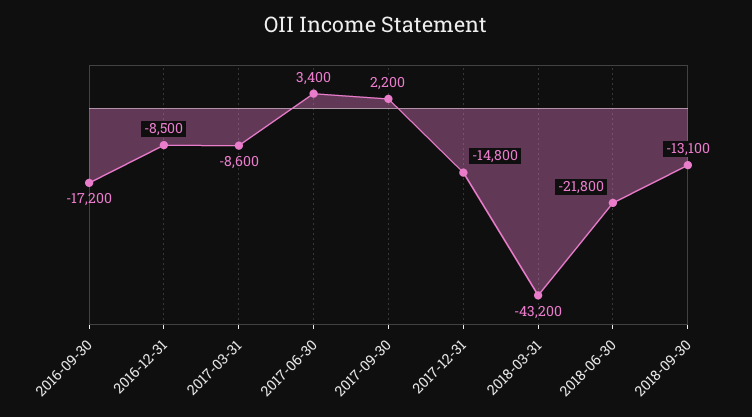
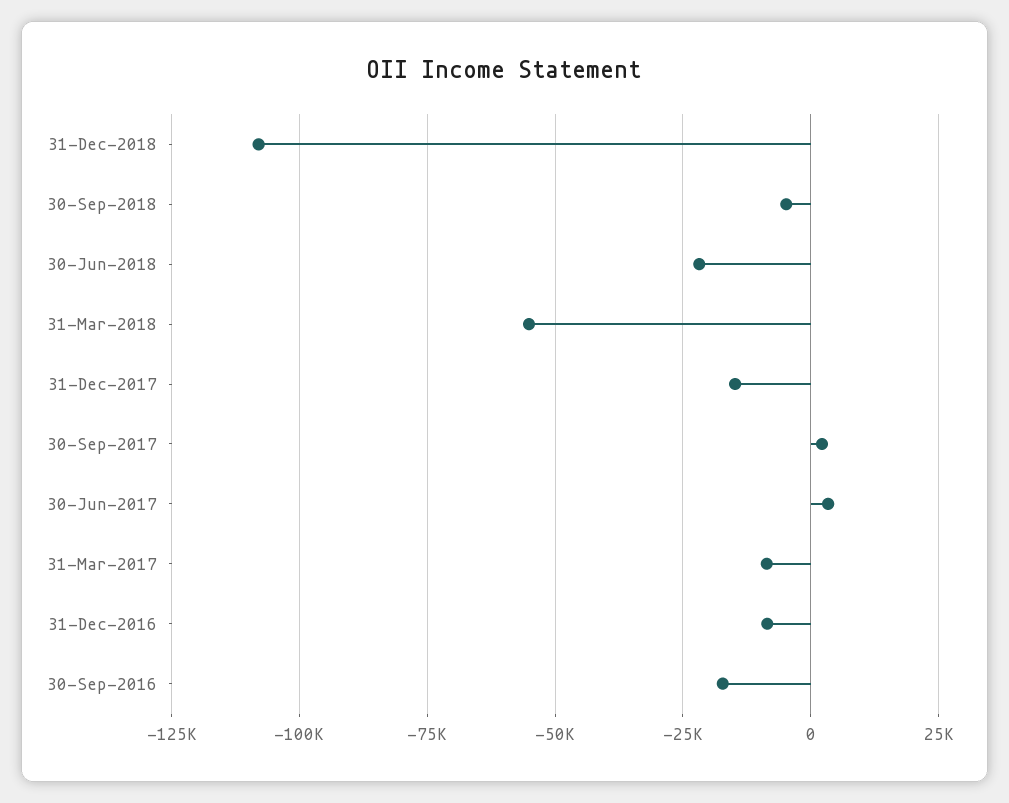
2018-03-31: -43200 -> -55000
2018-09-30: -13100 -> -5000
31-Dec-2018: none -> -107500

